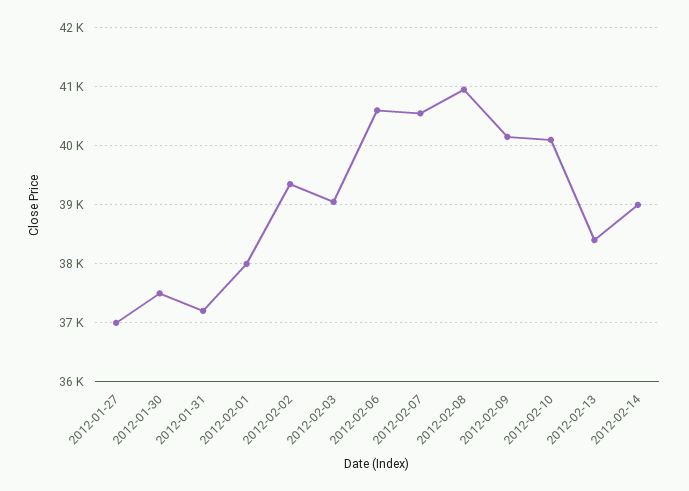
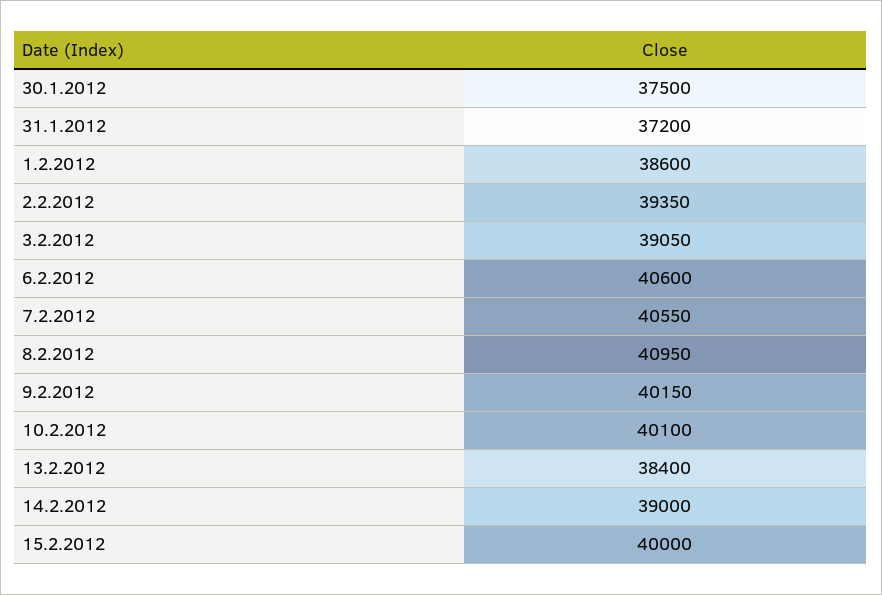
2012-01-27: 37000 -> none
2012-02-01: 38000 -> 38600
15.2.2012: none -> 40000

